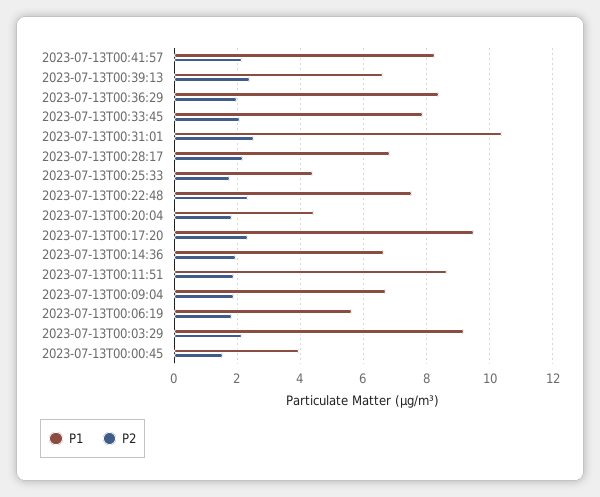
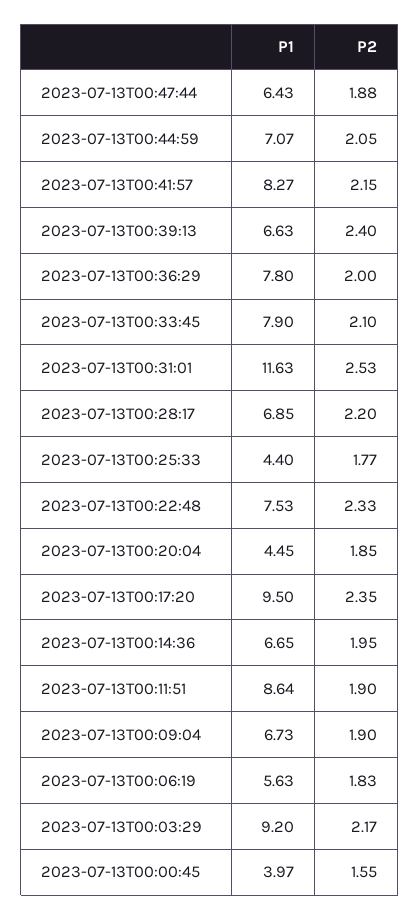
P1, 2023-07-13T00:36:29: 8.4 -> 7.8
P1, 2023-07-13T00:31:01: 10.4 -> 11.63
P1, 2023-07-13T00:47:44: none -> 6.43
P2, 2023-07-13T00:47:44: none -> 1.88
P1, 2023-07-13T00:44:59: none -> 7.07
P2, 2023-07-13T00:44:59: none -> 2.05

